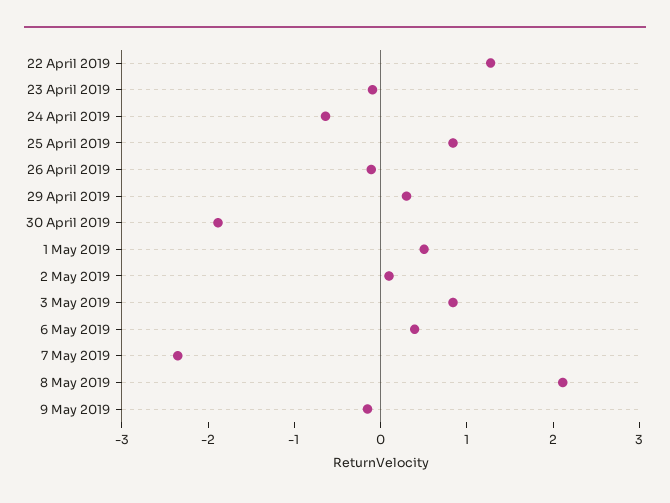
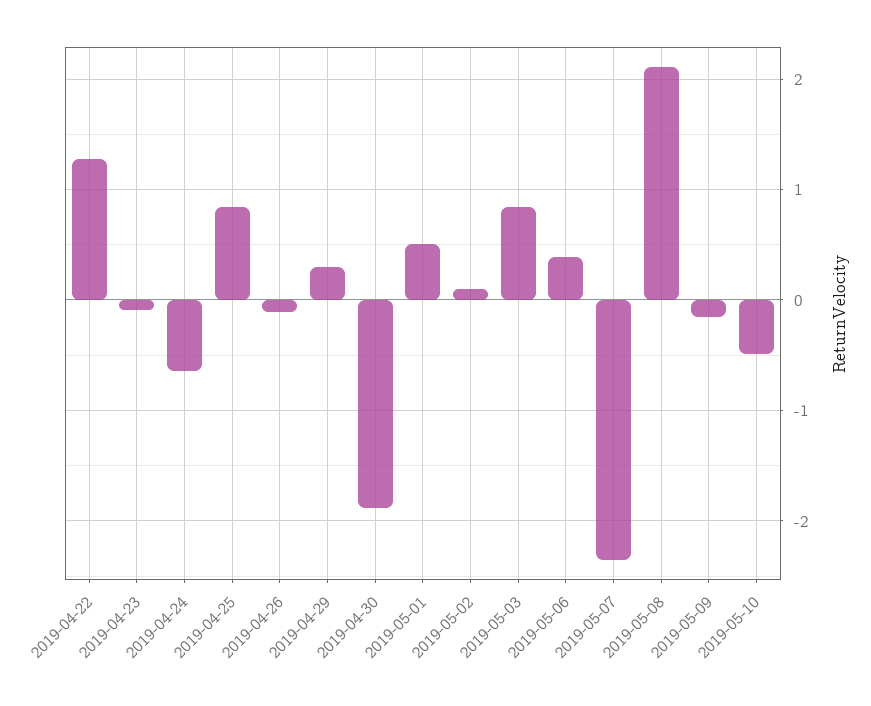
2019-05-10: none -> -0.5

